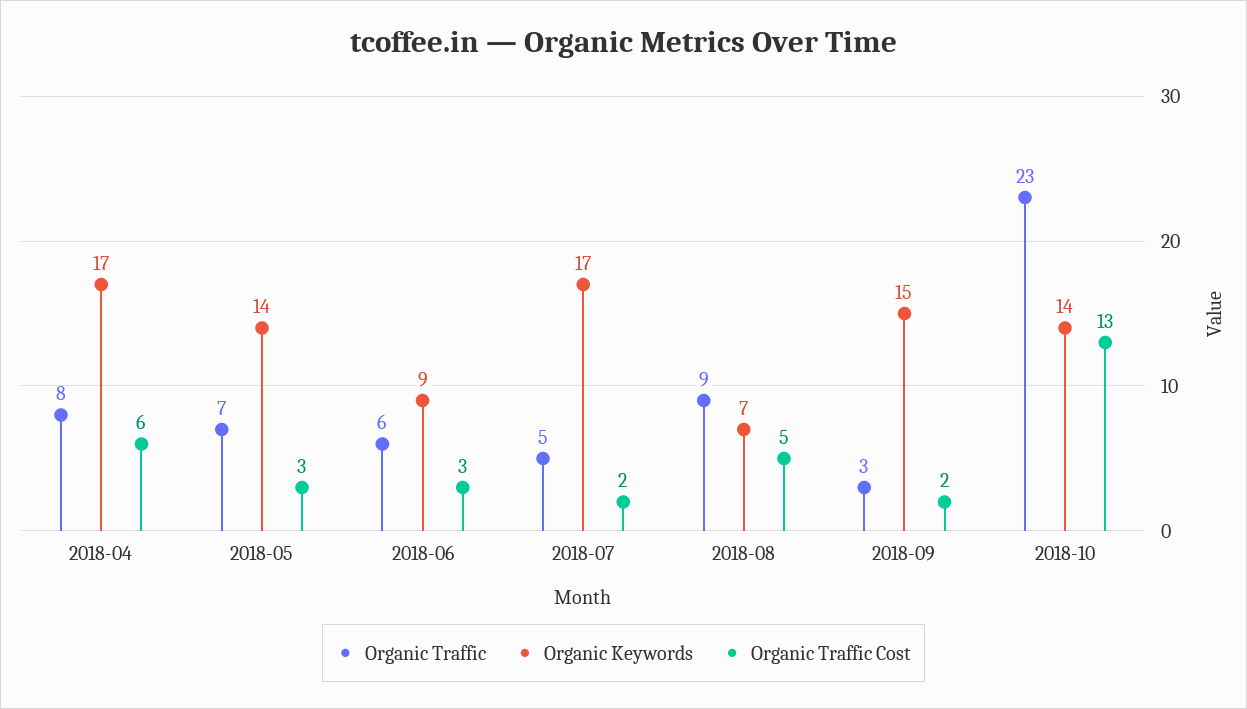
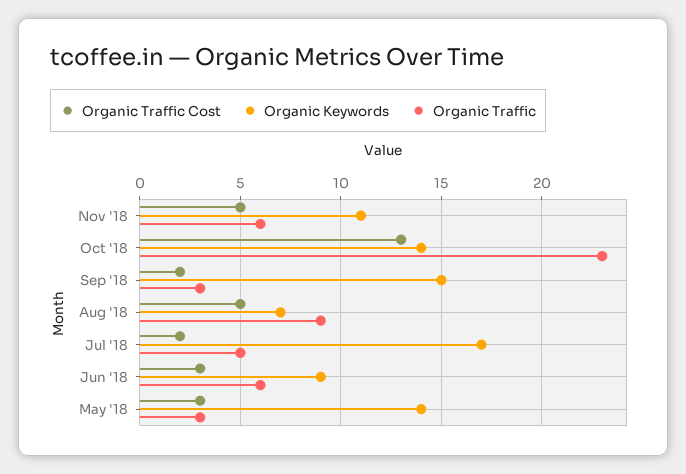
Organic Traffic, 2018-04: 8 -> none
Organic Keywords, 2018-04: 17 -> none
Organic Traffic Cost, 2018-04: 6 -> none
Organic Traffic, 2018-05: 7 -> 3
Organic Traffic Cost, Nov '18: none -> 5
Organic Keywords, Nov '18: none -> 11
Organic Traffic, Nov '18: none -> 6

